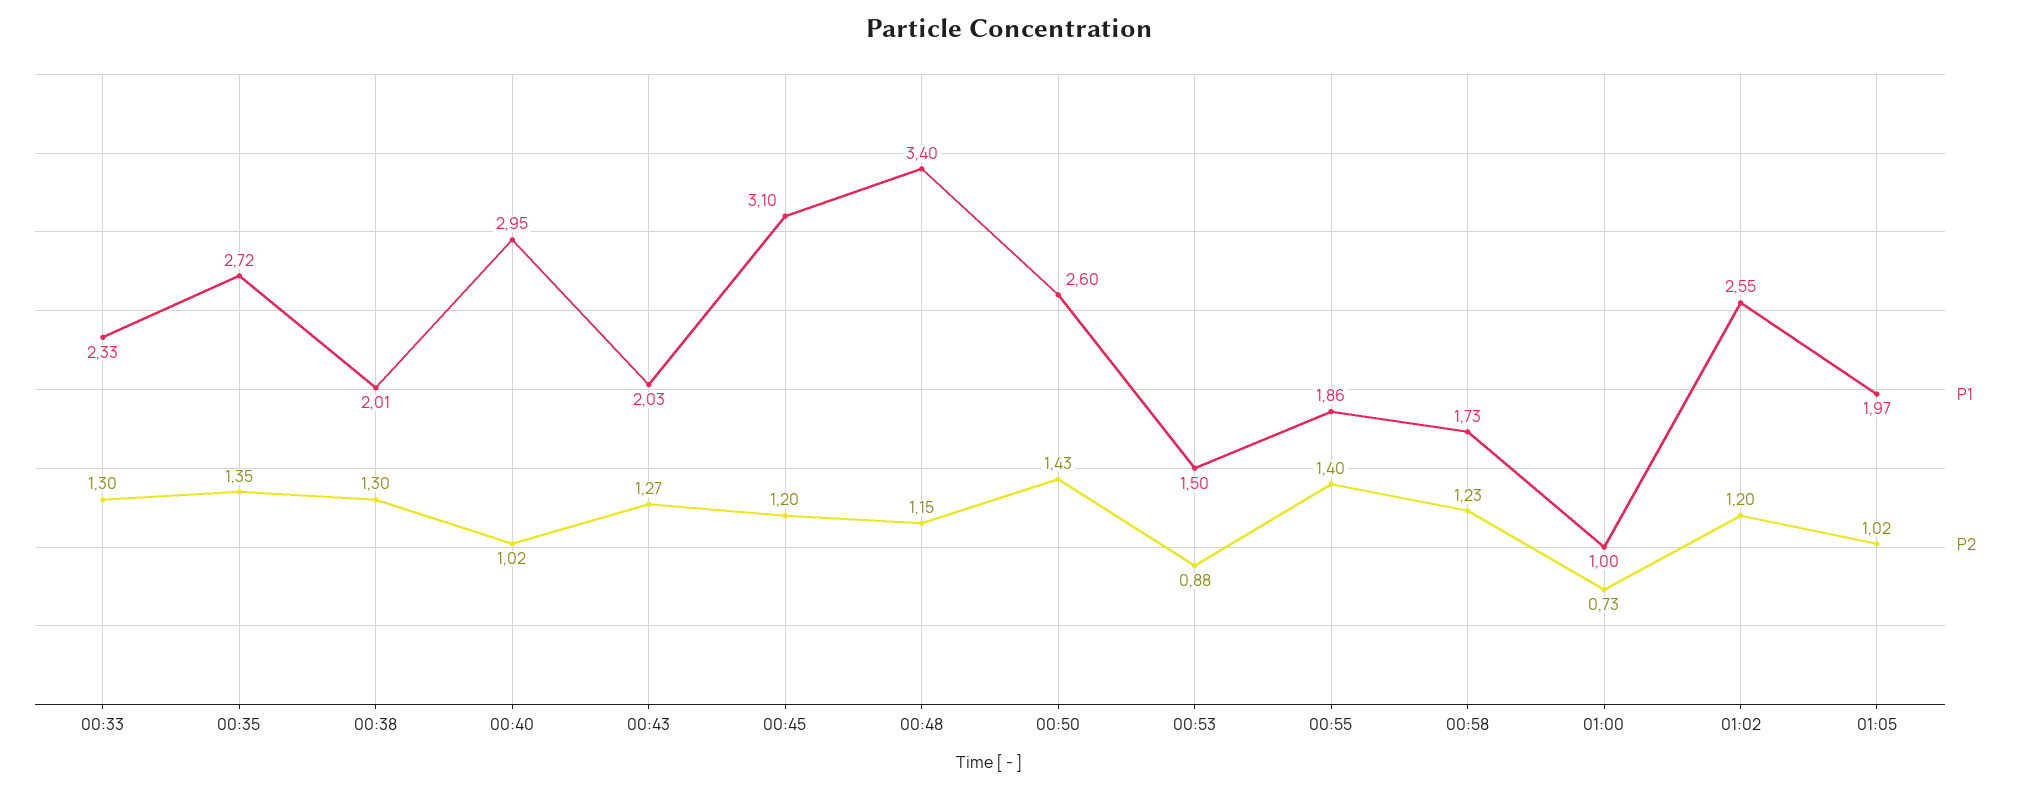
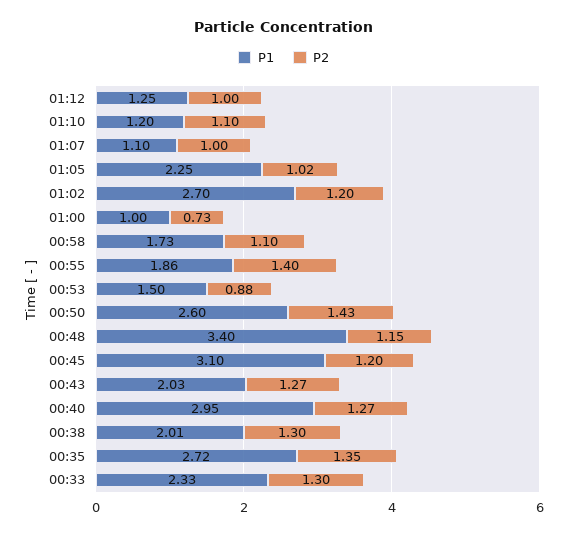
P2, 00:40: 1.02 -> 1.27
P2, 00:58: 1.23 -> 1.1
P1, 01:02: 2.55 -> 2.7
P1, 01:05: 1.97 -> 2.25
P1, 01:12: none -> 1.25
P2, 01:12: none -> 1
P1, 01:10: none -> 1.2
P2, 01:10: none -> 1.1
P1, 01:07: none -> 1.1
P2, 01:07: none -> 1

